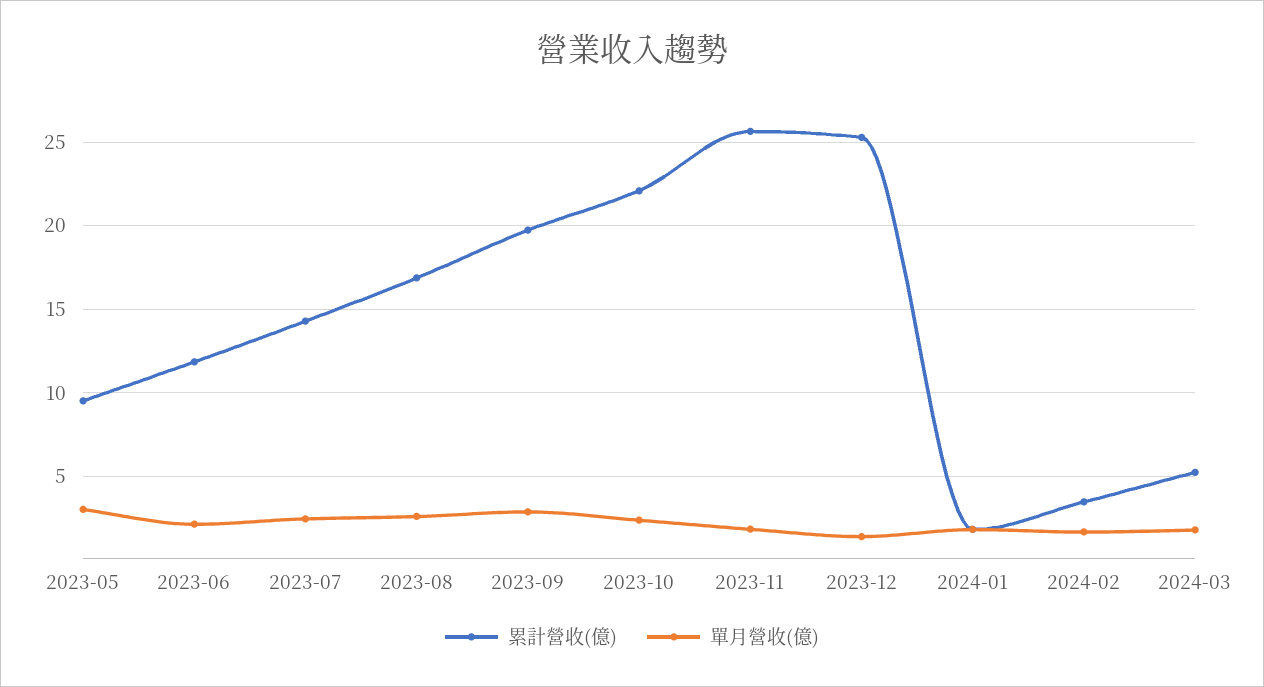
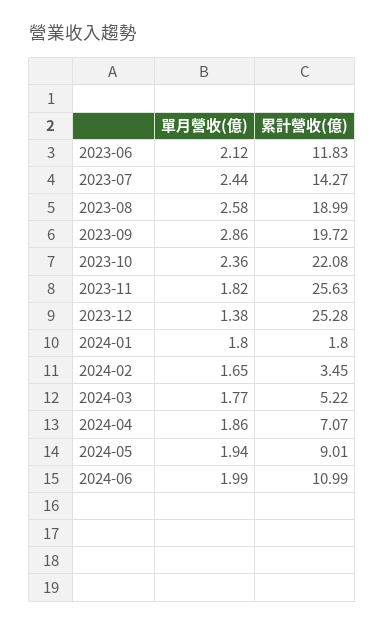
累計營收(億), 2023-05: 9.5 -> none
單月營收(億), 2023-05: 3 -> none
累計營收(億), 2023-08: 17 -> 18.99
單月營收(億), 2024-04: none -> 1.86
累計營收(億), 2024-04: none -> 7.07
單月營收(億), 2024-05: none -> 1.94
累計營收(億), 2024-05: none -> 9.01
單月營收(億), 2024-06: none -> 1.99
累計營收(億), 2024-06: none -> 10.99

